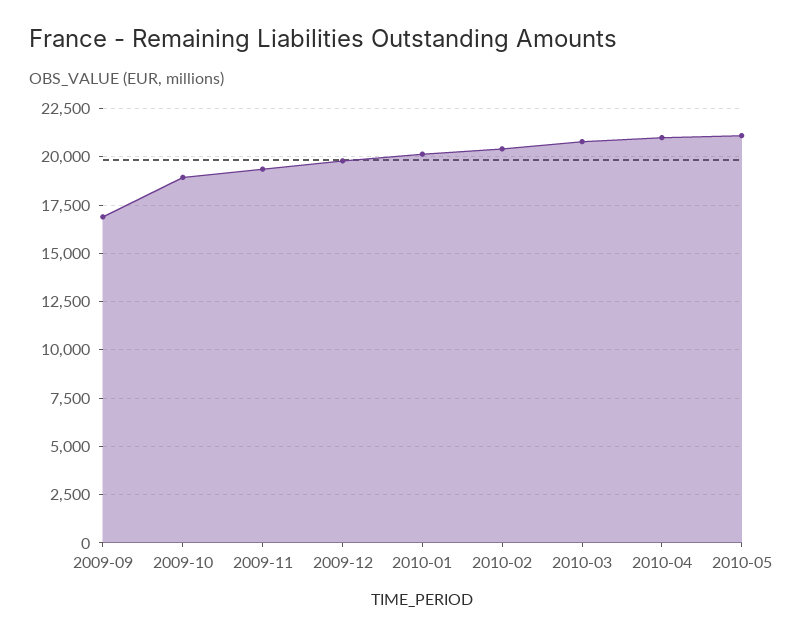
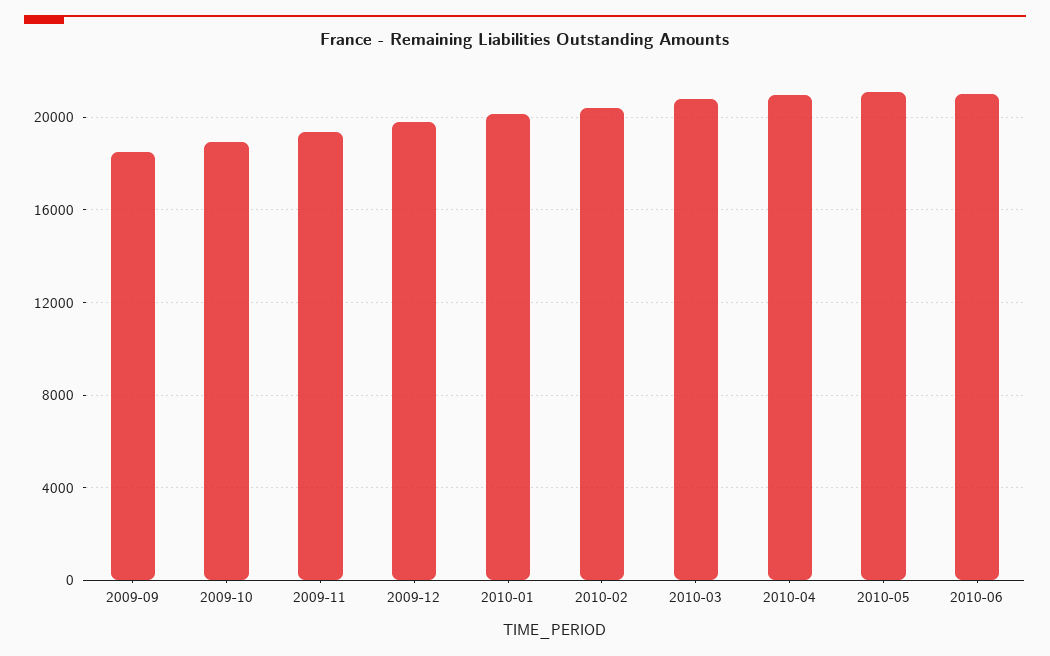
2009-09: 17000 -> 18500
2010-06: none -> 21000

